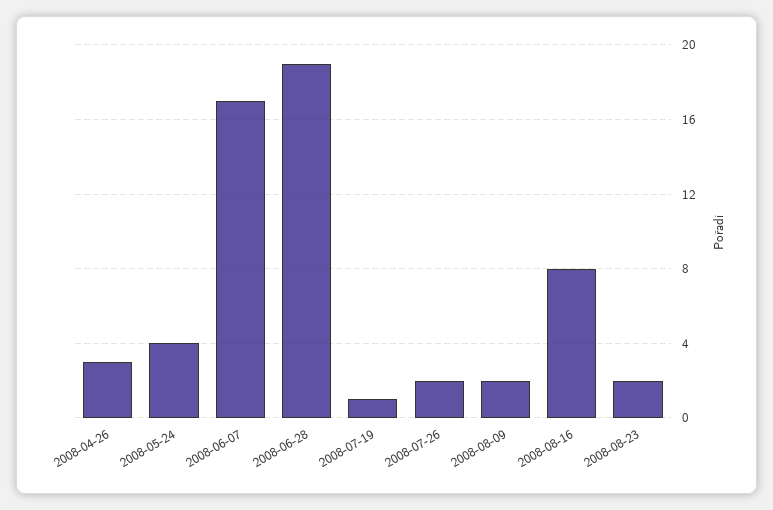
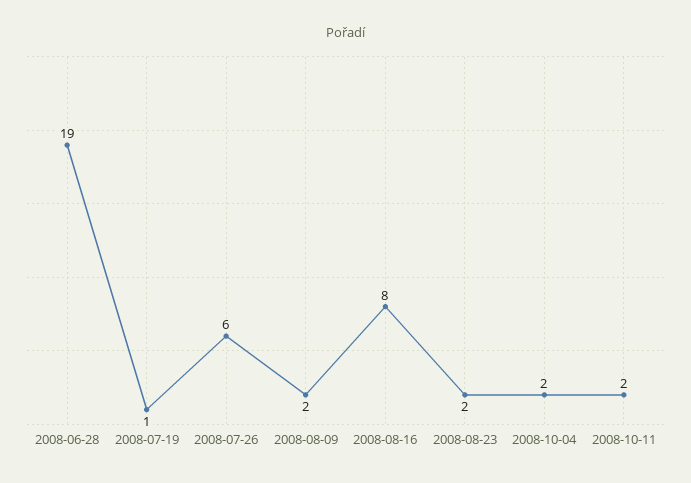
2008-04-26: 3 -> none
2008-05-24: 4 -> none
2008-06-07: 17 -> none
2008-07-26: 2 -> 6
2008-10-04: none -> 2
2008-10-11: none -> 2

